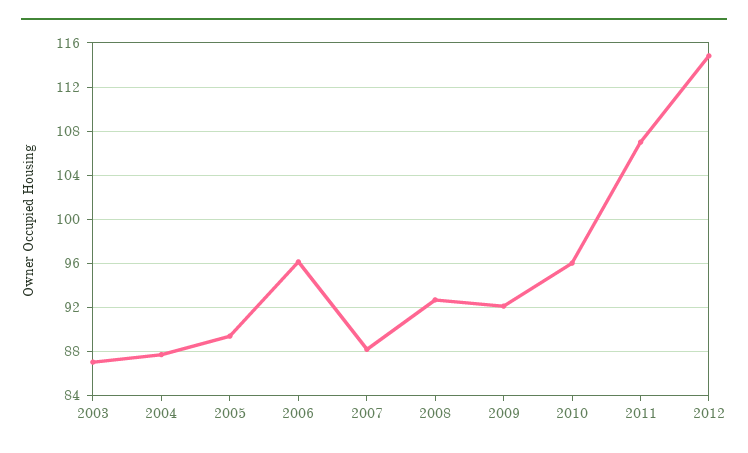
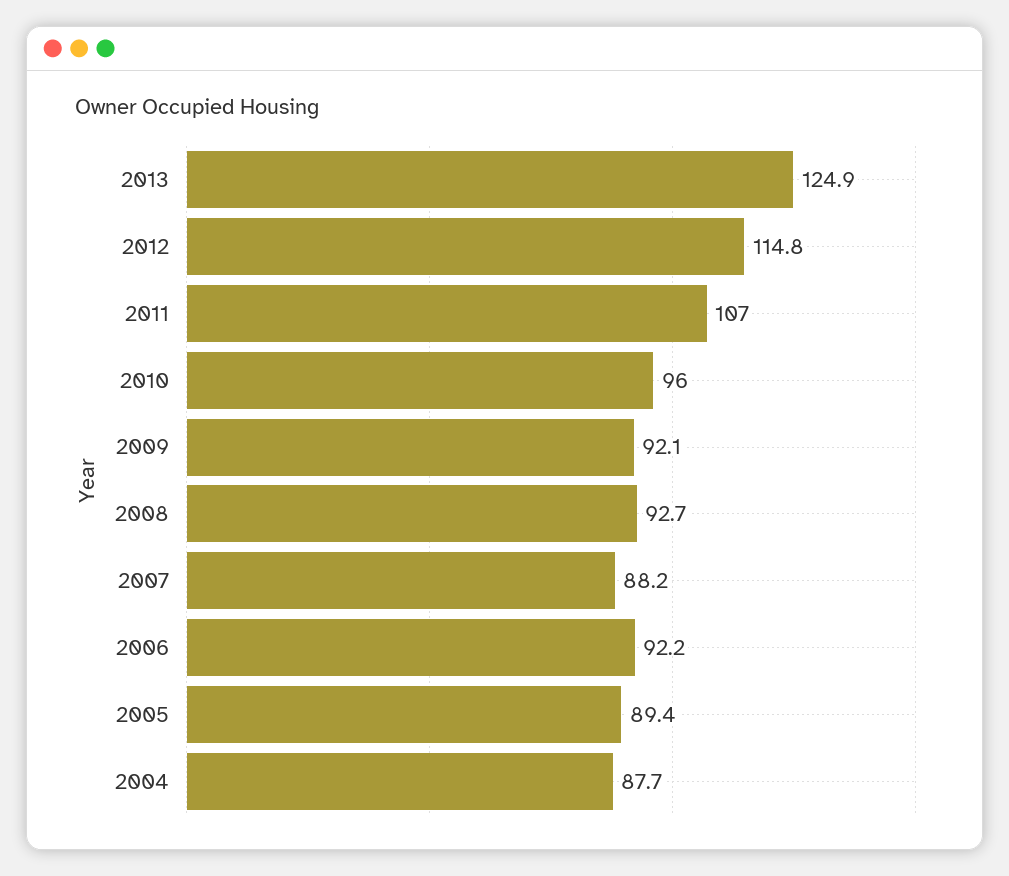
2003: 87 -> none
2006: 96 -> 92.2
2013: none -> 124.9

